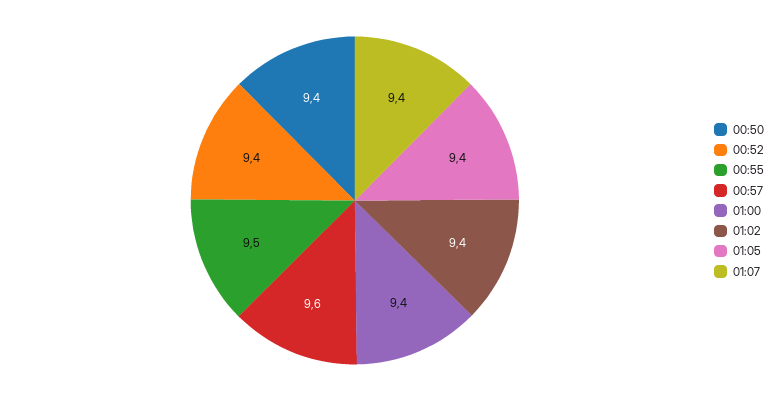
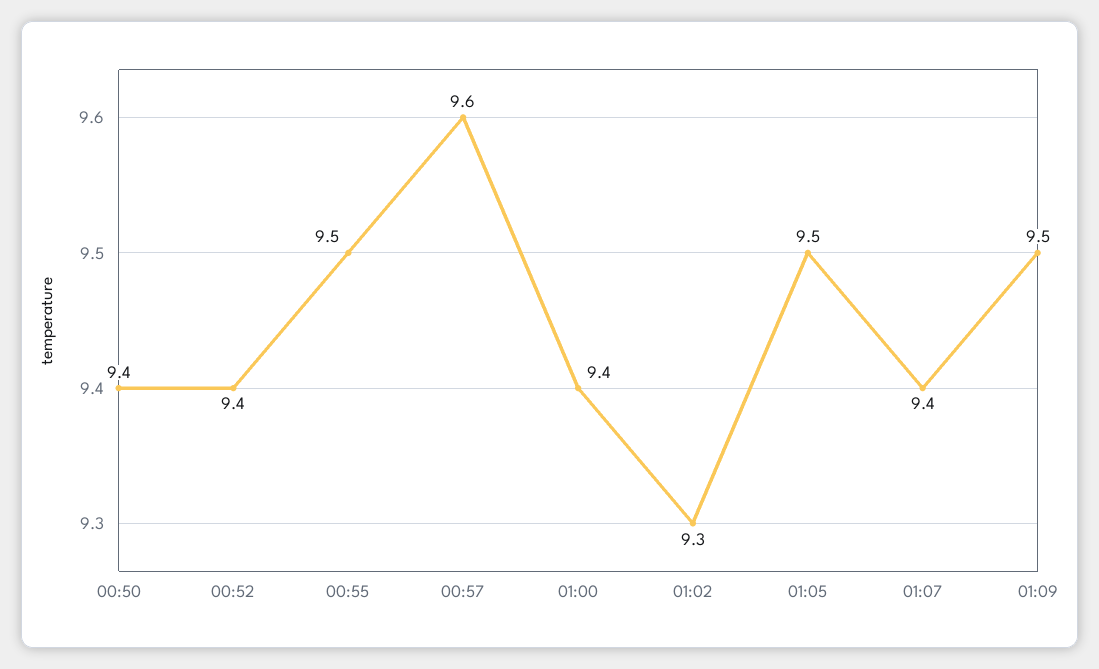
01:02: 9.4 -> 9.3
01:05: 9.4 -> 9.5
01:09: none -> 9.5

